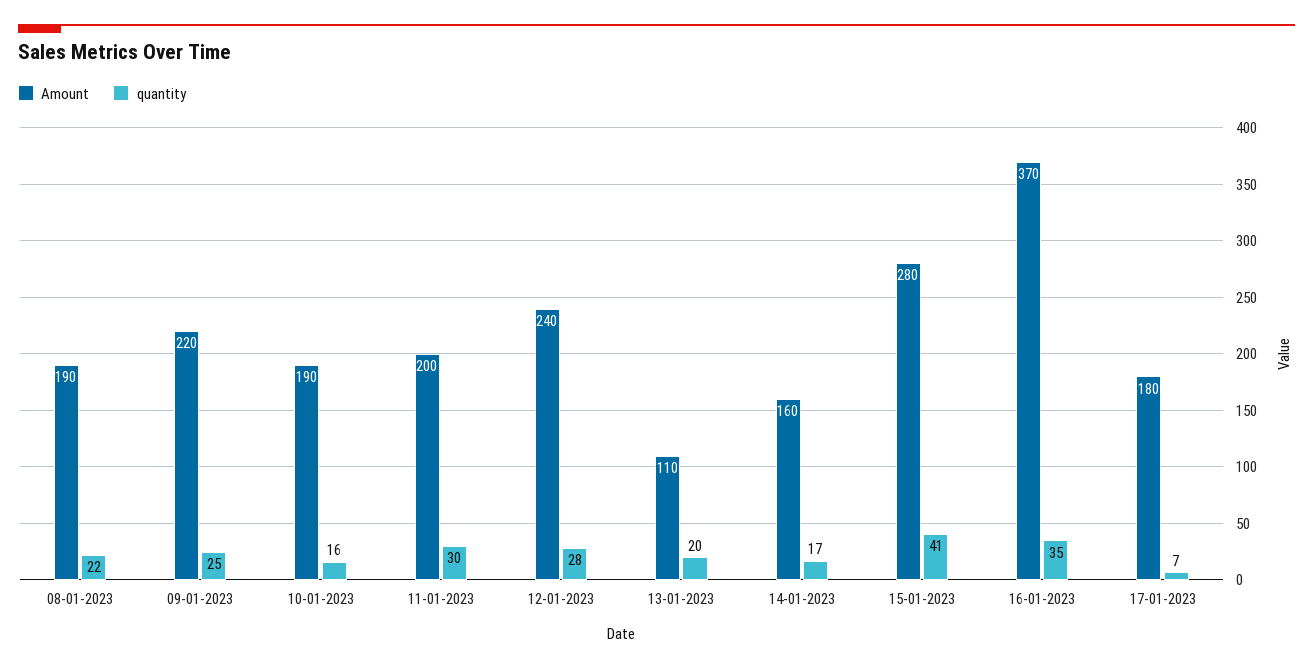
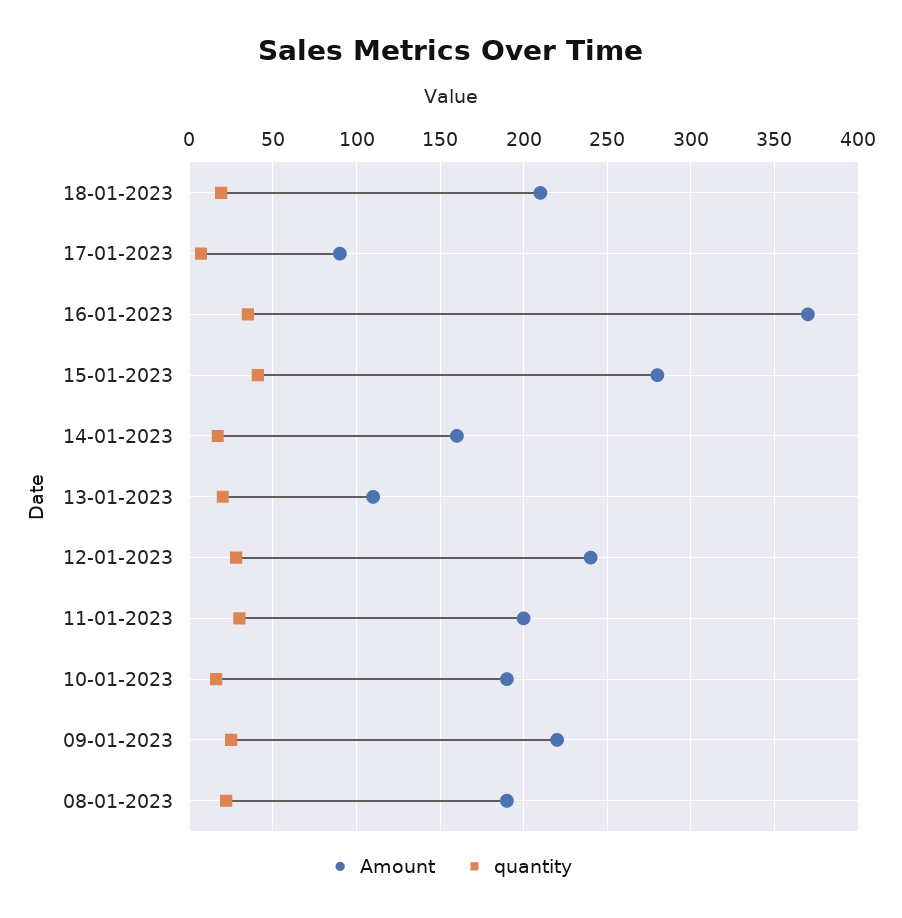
Amount, 17-01-2023: 180 -> 90
Amount, 18-01-2023: none -> 210
quantity, 18-01-2023: none -> 20

